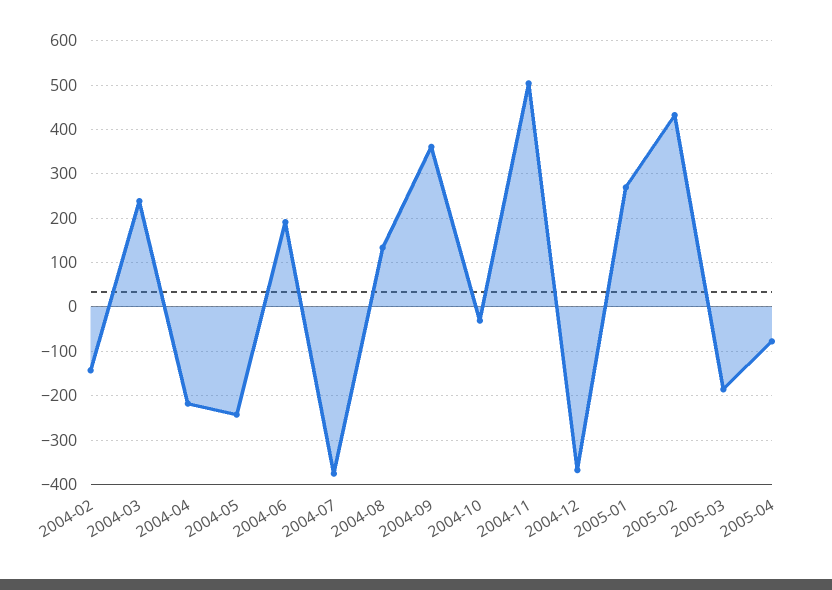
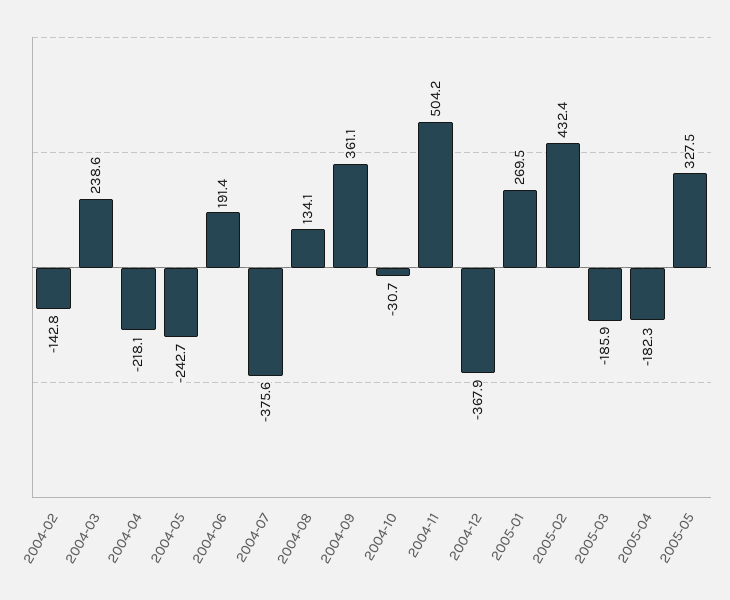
2005-04: -80 -> -182.3
2005-05: none -> 327.5

